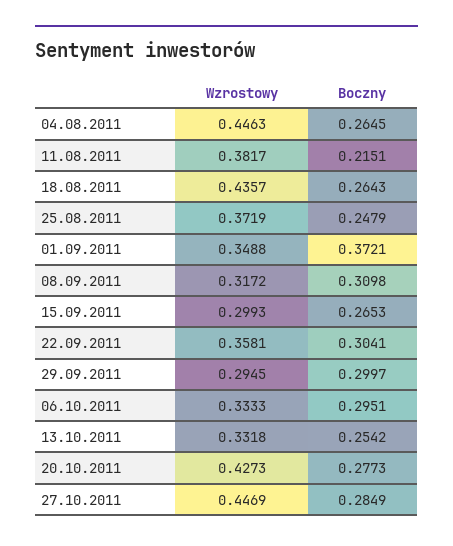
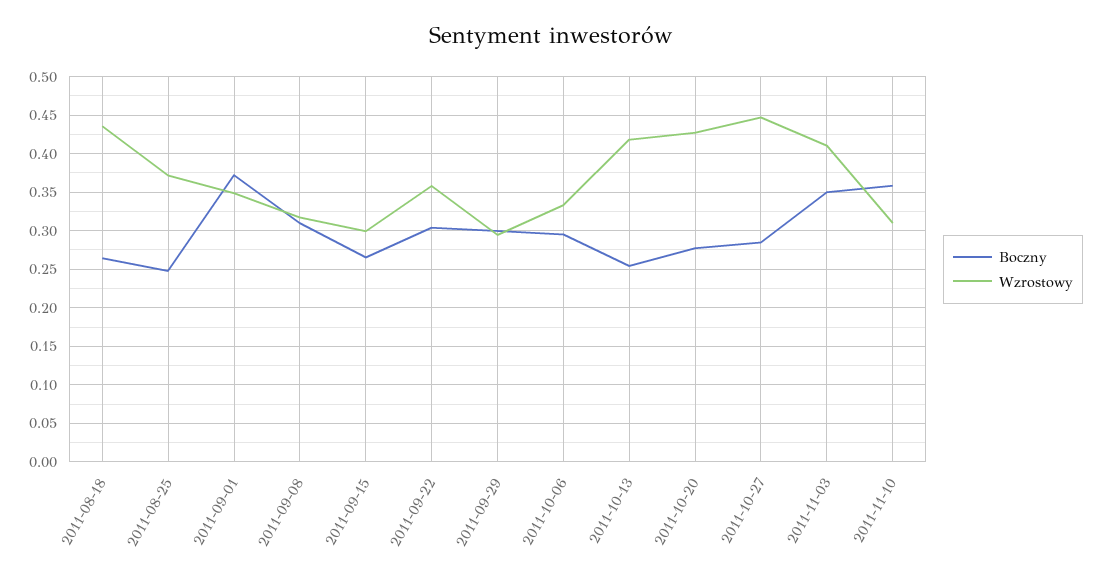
Wzrostowy, 04.08.2011: 0.4463 -> none
Boczny, 04.08.2011: 0.2645 -> none
Wzrostowy, 11.08.2011: 0.3817 -> none
Boczny, 11.08.2011: 0.2151 -> none
Wzrostowy, 13.10.2011: 0.3318 -> 0.42
Boczny, 2011-11-03: none -> 0.35
Wzrostowy, 2011-11-03: none -> 0.41
Boczny, 2011-11-10: none -> 0.36
Wzrostowy, 2011-11-10: none -> 0.31

